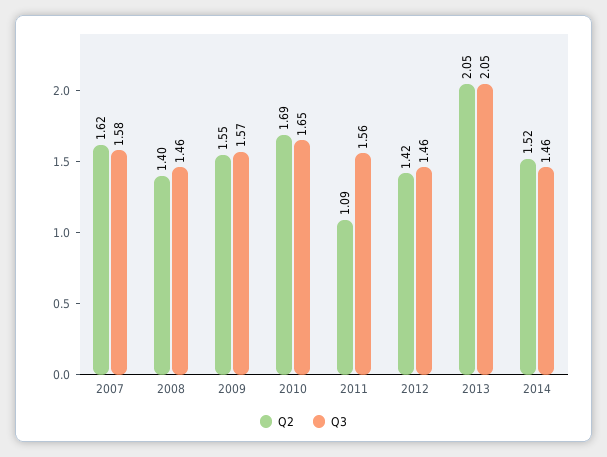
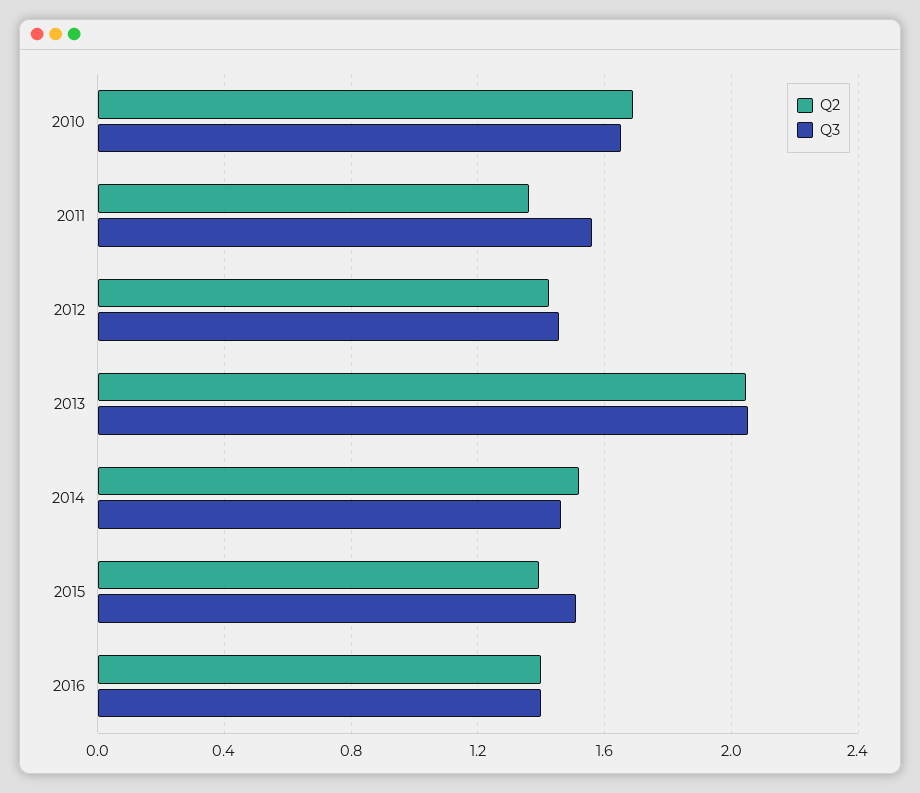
Q2, 2007: 1.62 -> none
Q3, 2007: 1.58 -> none
Q2, 2008: 1.4 -> none
Q3, 2008: 1.46 -> none
Q2, 2009: 1.55 -> none
Q3, 2009: 1.57 -> none
Q2, 2011: 1.09 -> 1.35
Q2, 2015: none -> 1.4
Q3, 2015: none -> 1.5
Q2, 2016: none -> 1.4
Q3, 2016: none -> 1.4

